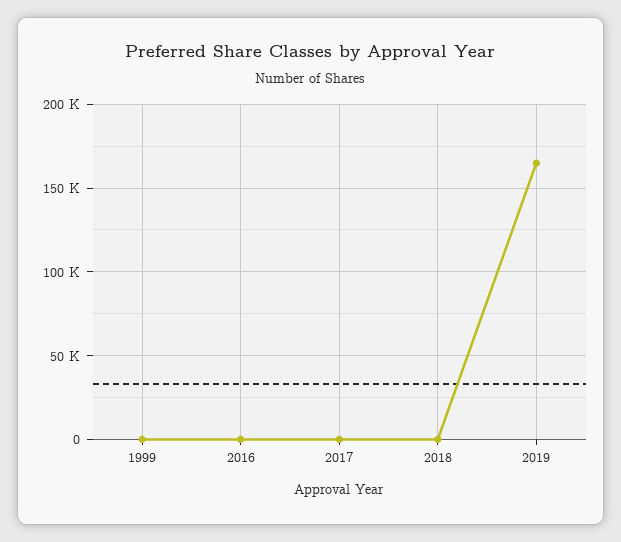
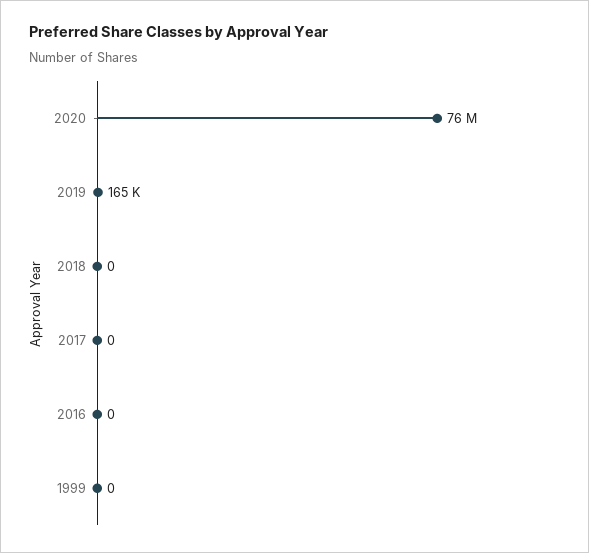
2020: none -> 76000000

